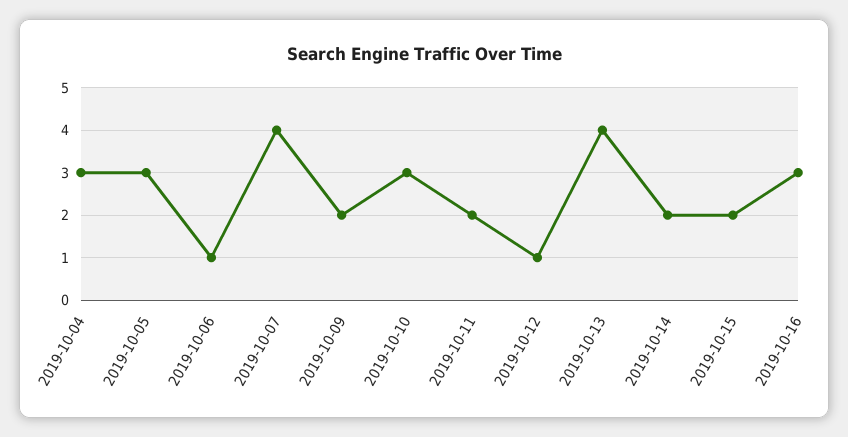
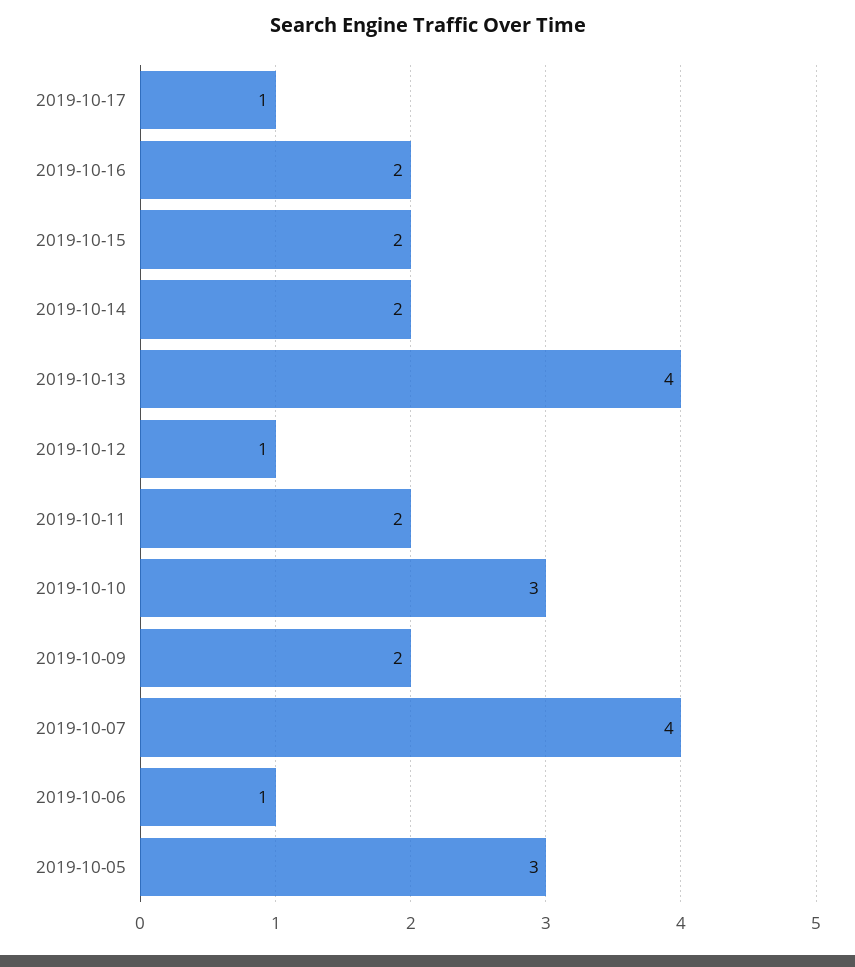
2019-10-04: 3 -> none
2019-10-16: 3 -> 2
2019-10-17: none -> 1

